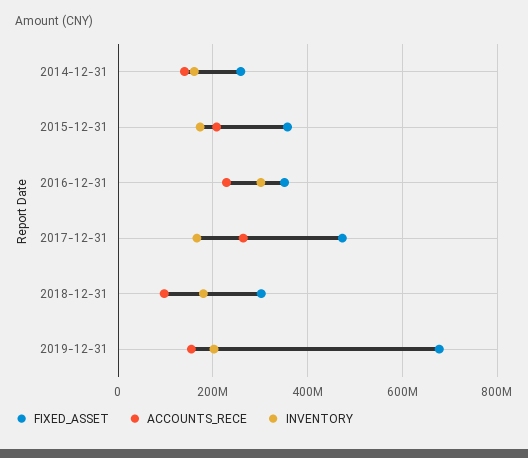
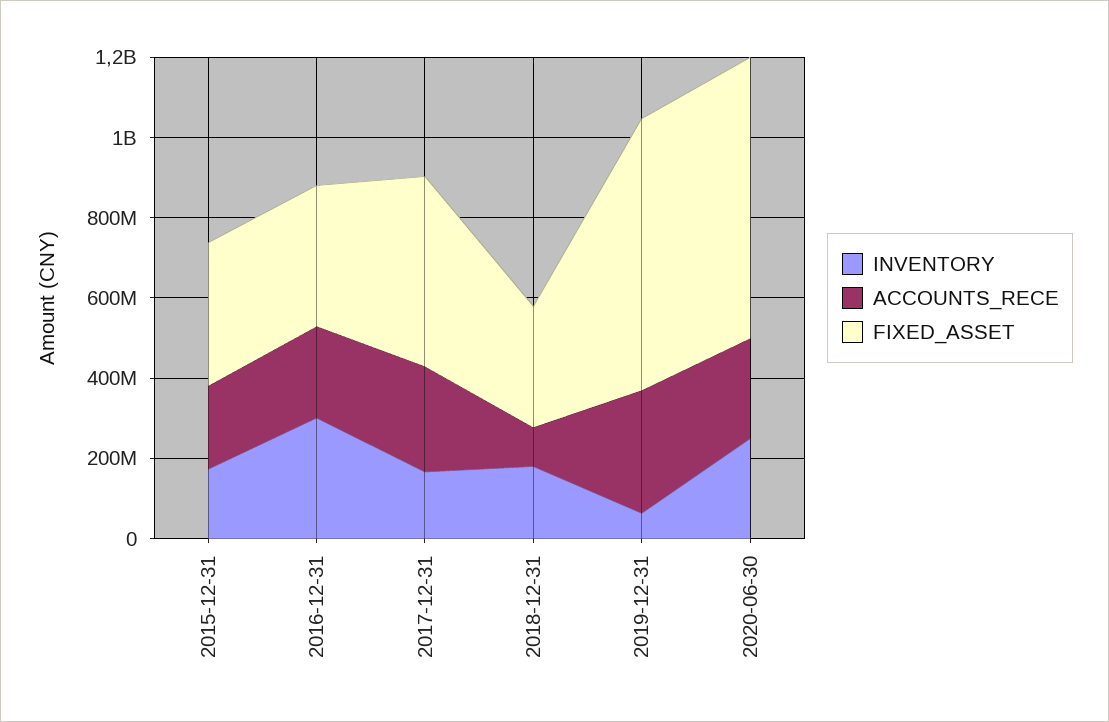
FIXED_ASSET, 2014-12-31: 260000000 -> none
ACCOUNTS_RECE, 2014-12-31: 140000000 -> none
INVENTORY, 2014-12-31: 160000000 -> none
ACCOUNTS_RECE, 2019-12-31: 160000000 -> 300000000
INVENTORY, 2019-12-31: 200000000 -> 50000000
INVENTORY, 2020-06-30: none -> 250000000
ACCOUNTS_RECE, 2020-06-30: none -> 250000000
FIXED_ASSET, 2020-06-30: none -> 700000000

